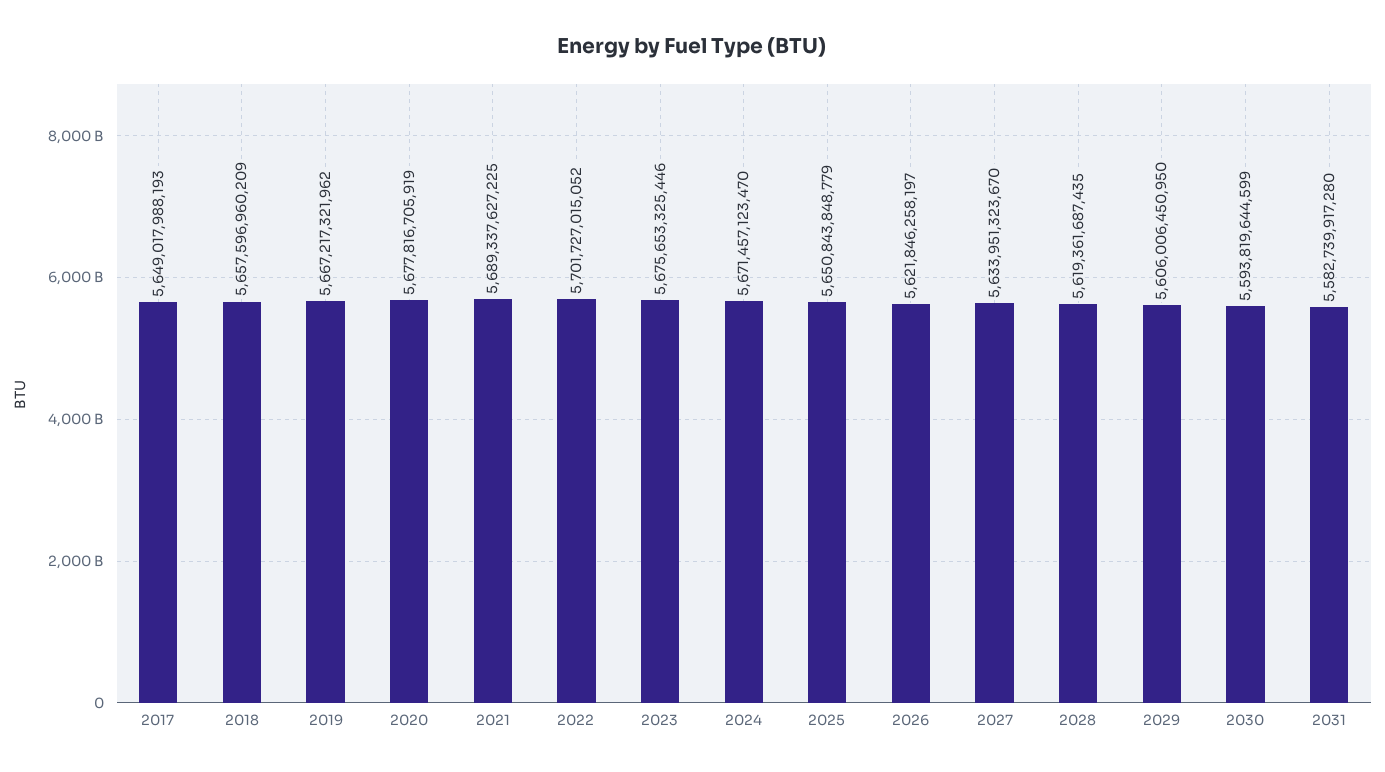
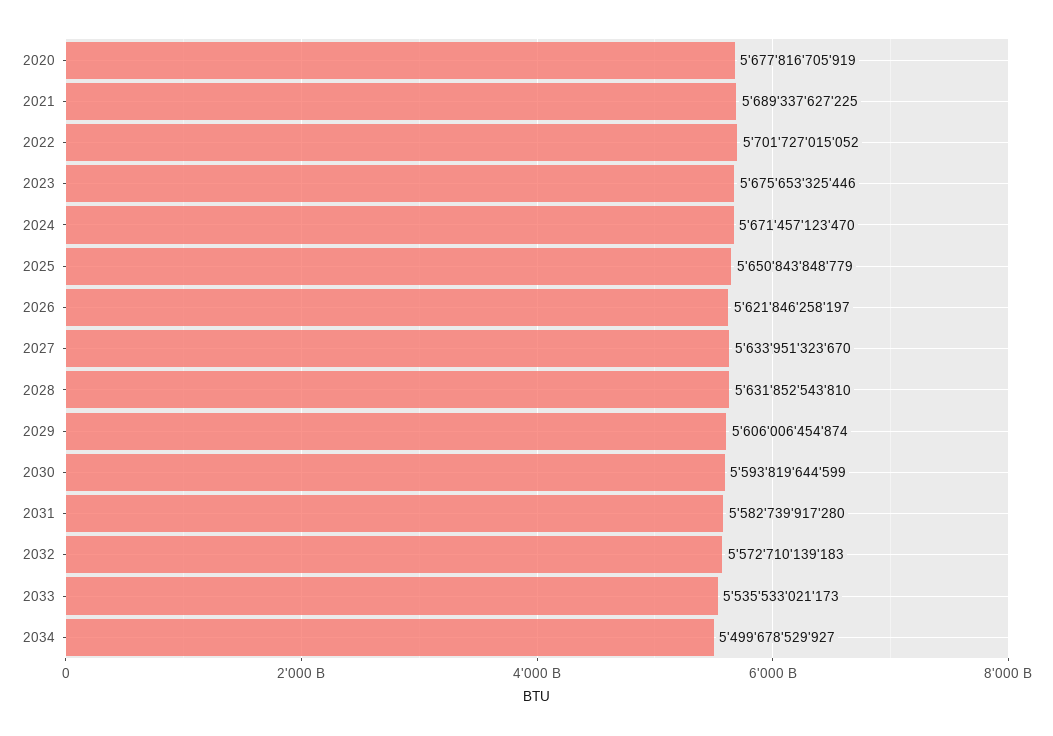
2017: 5649017988193 -> none
2018: 5657596960209 -> none
2019: 5667217321962 -> none
2028: 5619361687435 -> 5631852543810
2029: 5606006450950 -> 5606006454874
2032: none -> 5572710139183
2033: none -> 5535533021173
2034: none -> 5499678529927

